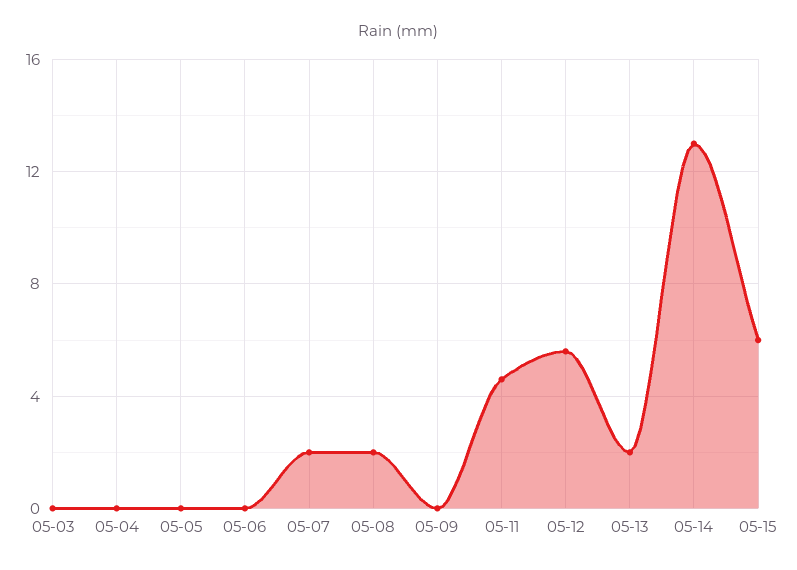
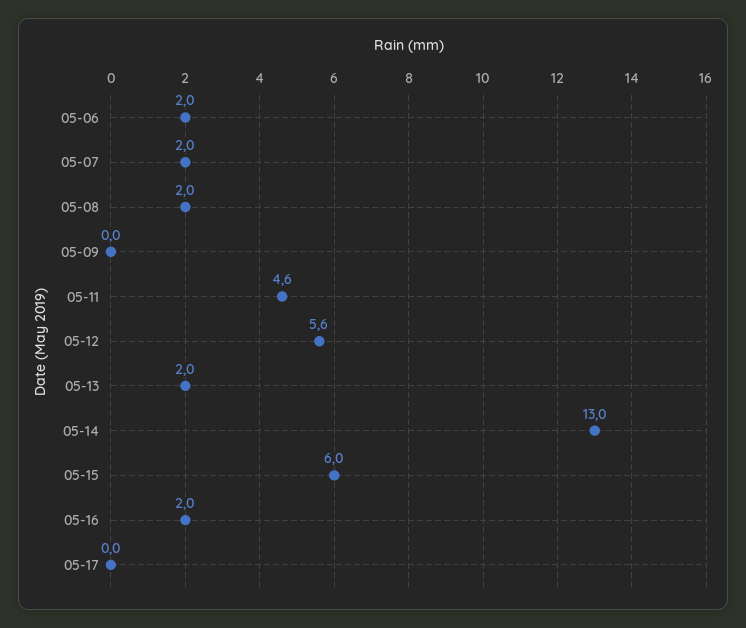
05-03: 0 -> none
05-04: 0 -> none
05-05: 0 -> none
05-06: 0 -> 2
05-16: none -> 2
05-17: none -> 0

